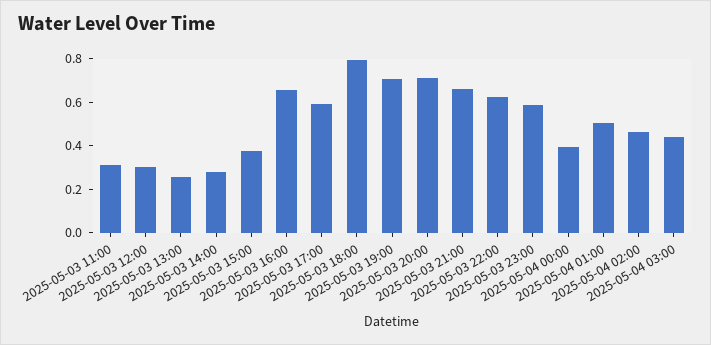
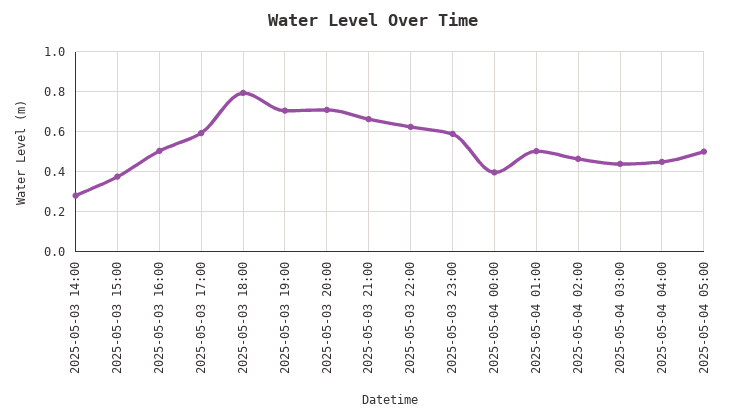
2025-05-03 11:00: 0.3 -> none
2025-05-03 12:00: 0.3 -> none
2025-05-03 13:00: 0.25 -> none
2025-05-03 16:00: 0.65 -> 0.5
2025-05-04 04:00: none -> 0.45
2025-05-04 05:00: none -> 0.5

